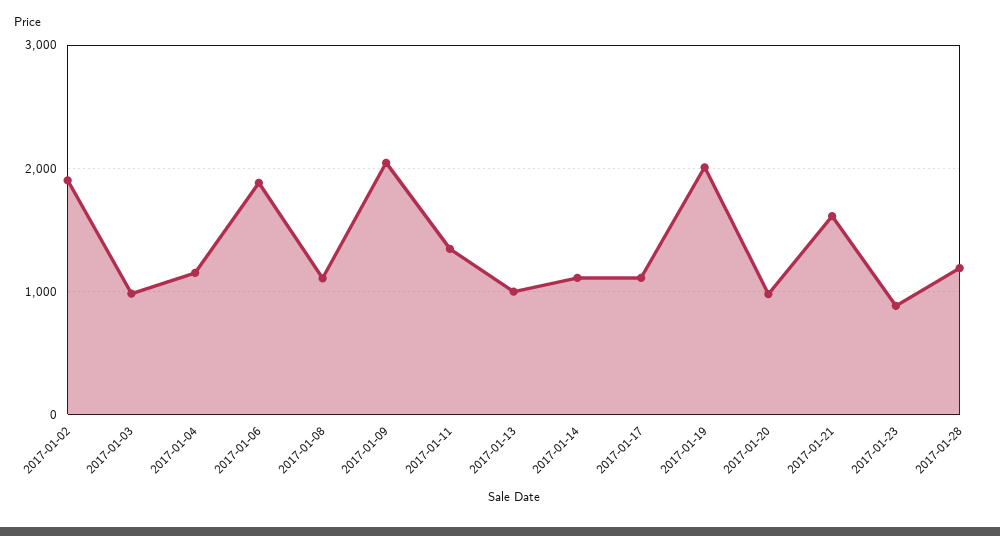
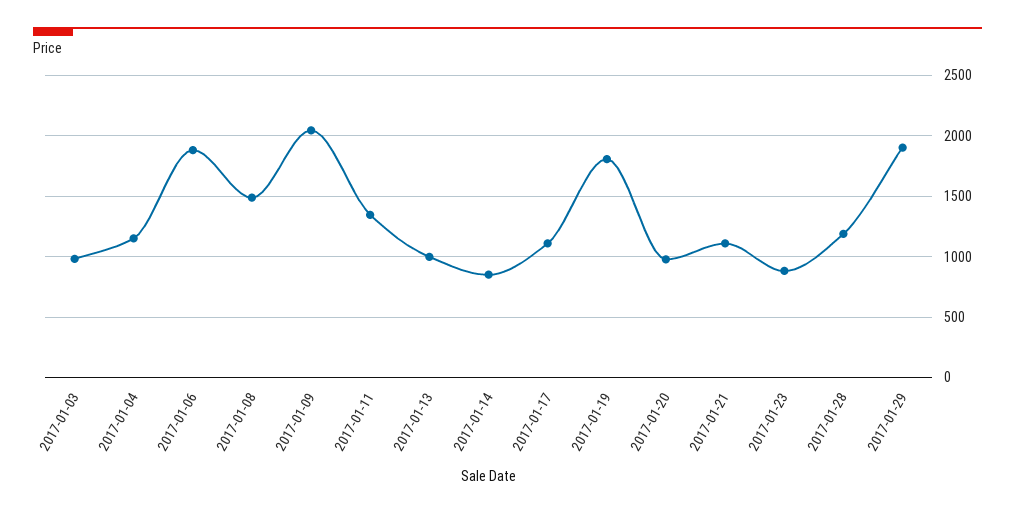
2017-01-02: 1900 -> none
2017-01-08: 1100 -> 1500
2017-01-14: 1100 -> 850
2017-01-19: 2000 -> 1800
2017-01-21: 1600 -> 1100
2017-01-29: none -> 1900

